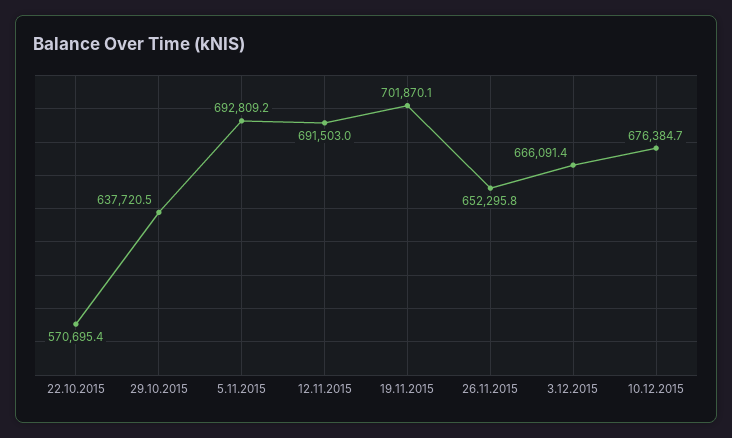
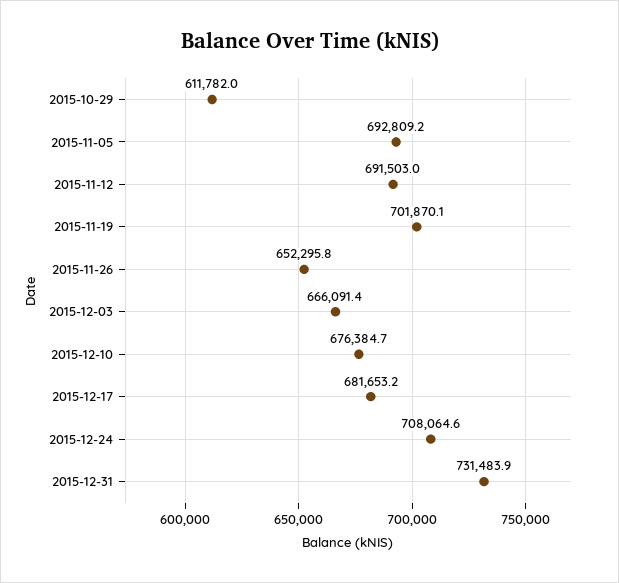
22.10.2015: 570695.4 -> none
29.10.2015: 637720.5 -> 611782
2015-12-17: none -> 681653.2
2015-12-24: none -> 708064.6
2015-12-31: none -> 731483.9

